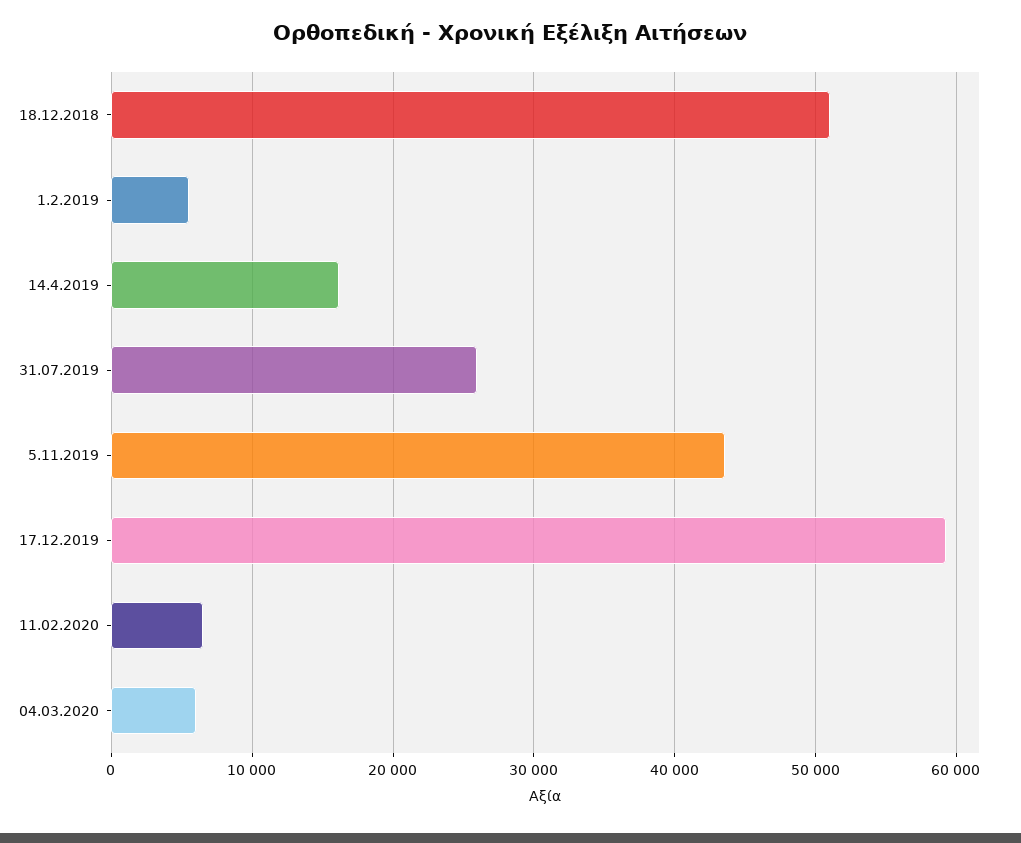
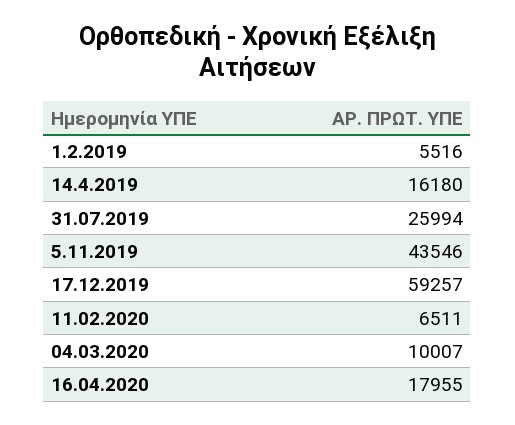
18.12.2018: 51000 -> none
04.03.2020: 6000 -> 10007
16.04.2020: none -> 17955

